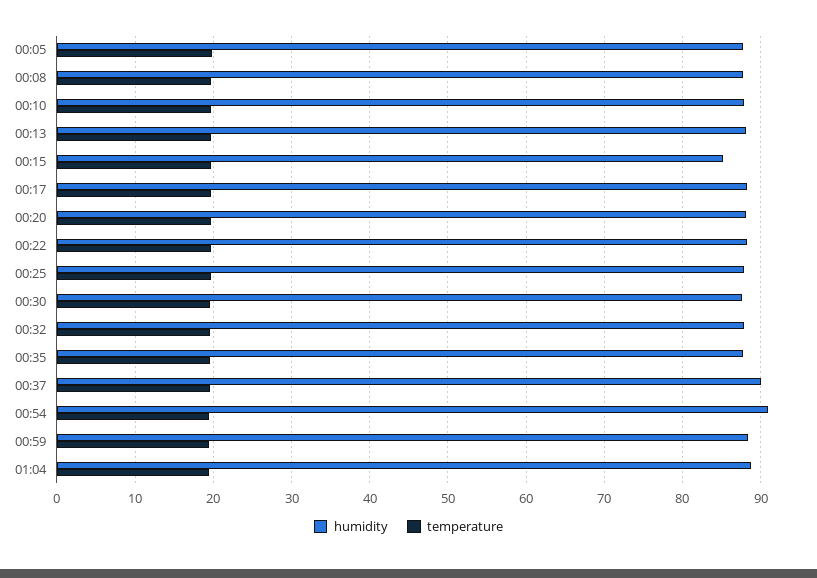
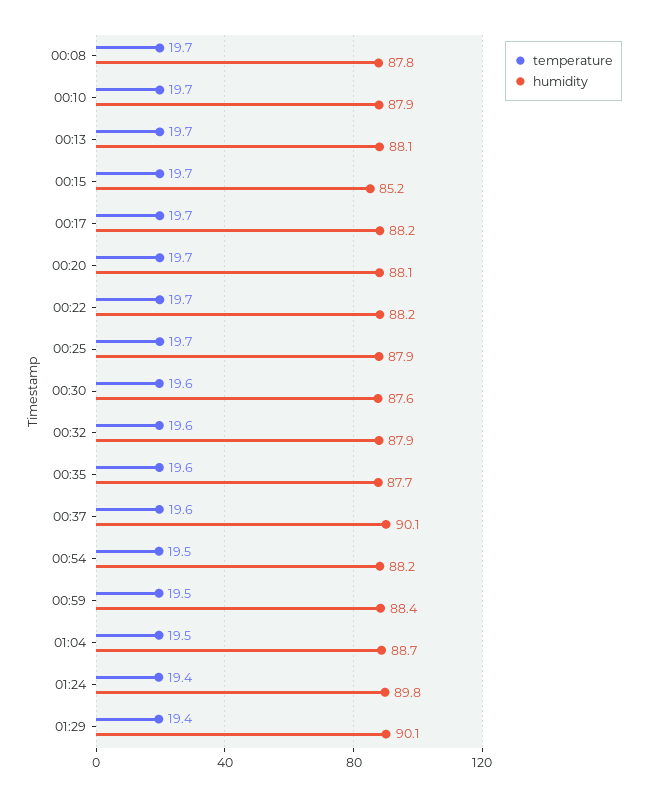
humidity, 00:05: 88 -> none
temperature, 00:05: 20 -> none
humidity, 00:54: 91 -> 88.2
temperature, 01:24: none -> 19.4
humidity, 01:24: none -> 89.8
temperature, 01:29: none -> 19.4
humidity, 01:29: none -> 90.1

